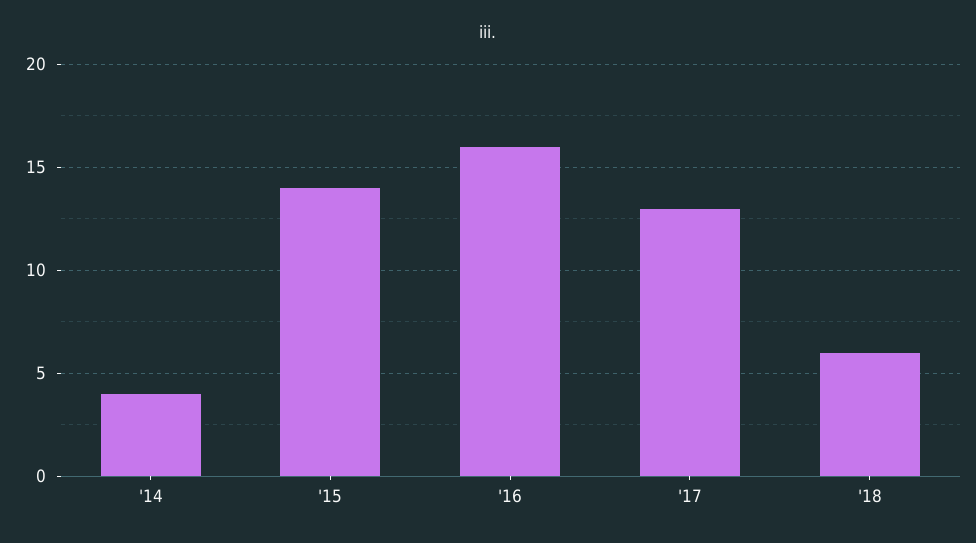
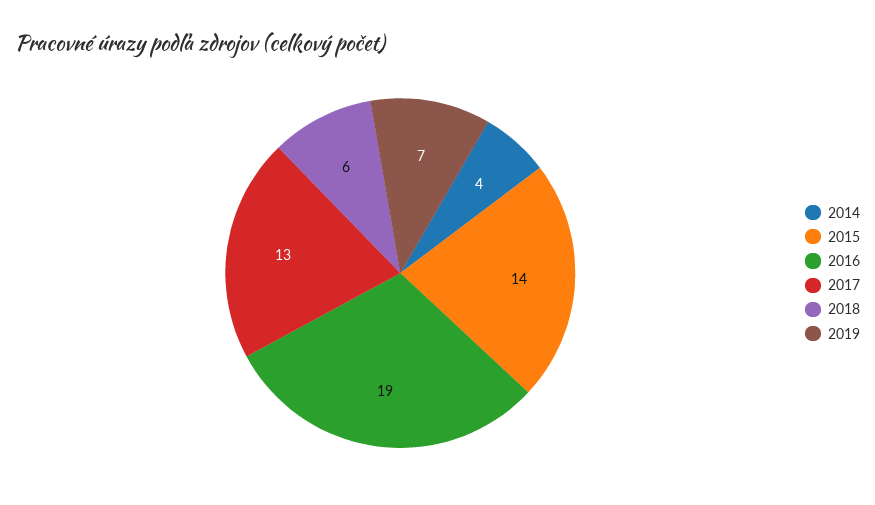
'16: 16 -> 19
2019: none -> 7

